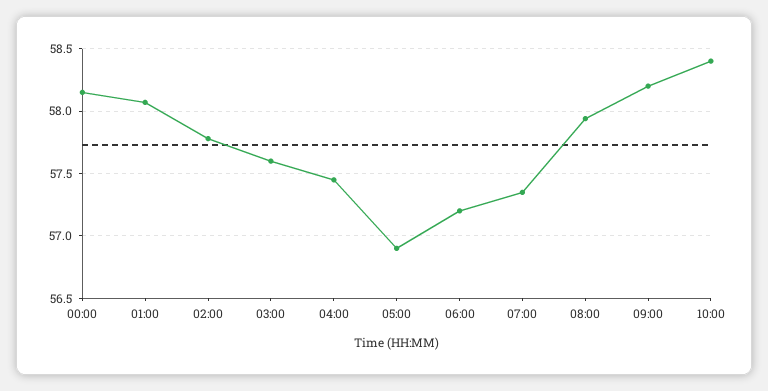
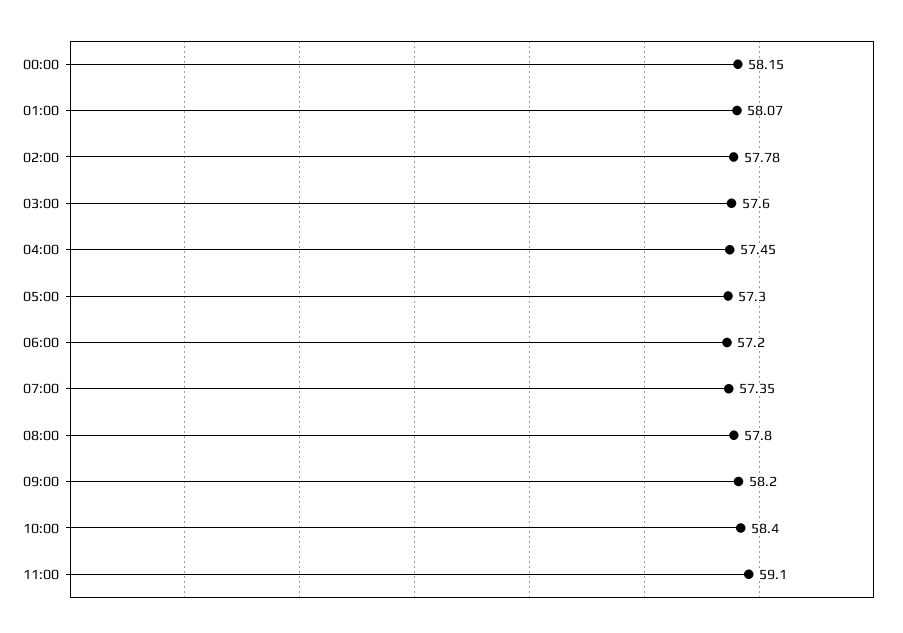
05:00: 56.9 -> 57.3
08:00: 57.95 -> 57.8
11:00: none -> 59.1

